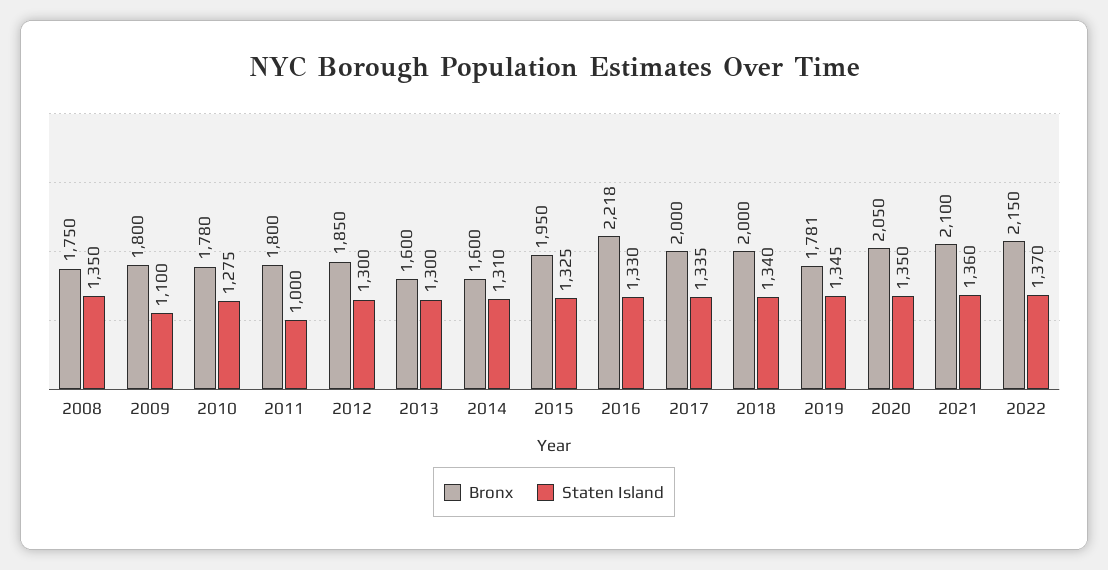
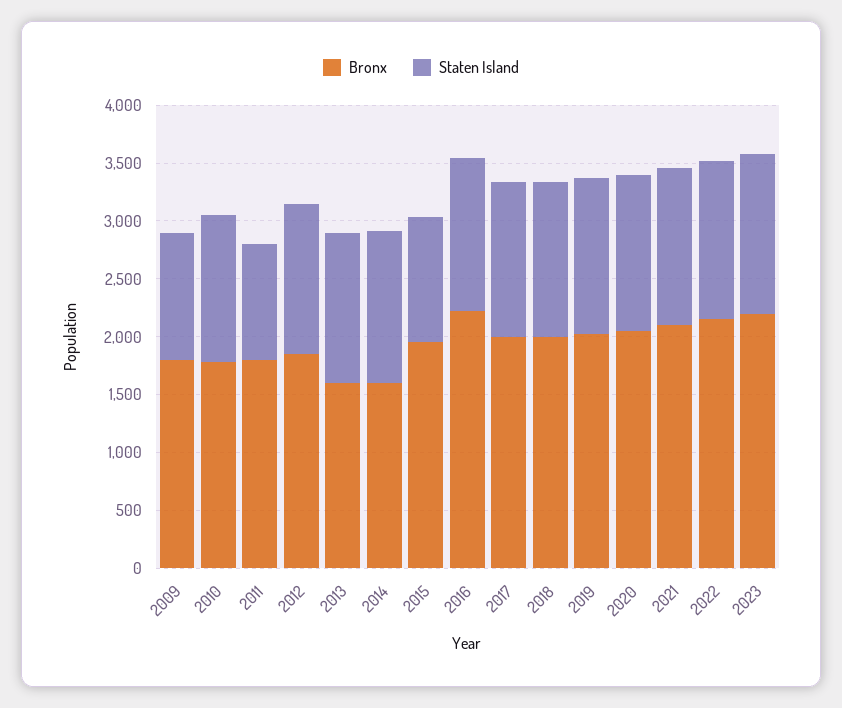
Bronx, 2008: 1750 -> none
Staten Island, 2008: 1350 -> none
Staten Island, 2015: 1325 -> 1100
Bronx, 2019: 1781 -> 2000
Bronx, 2023: none -> 2200
Staten Island, 2023: none -> 1400

